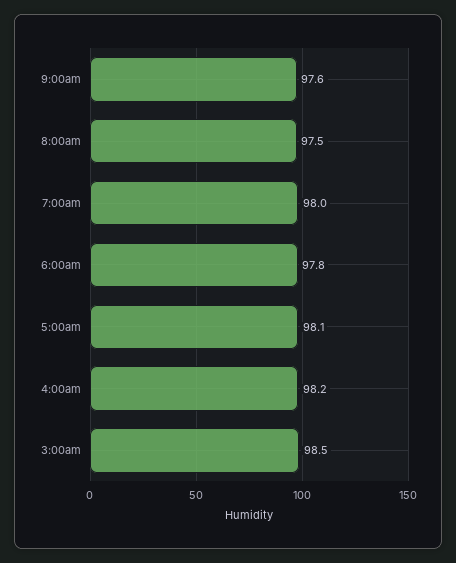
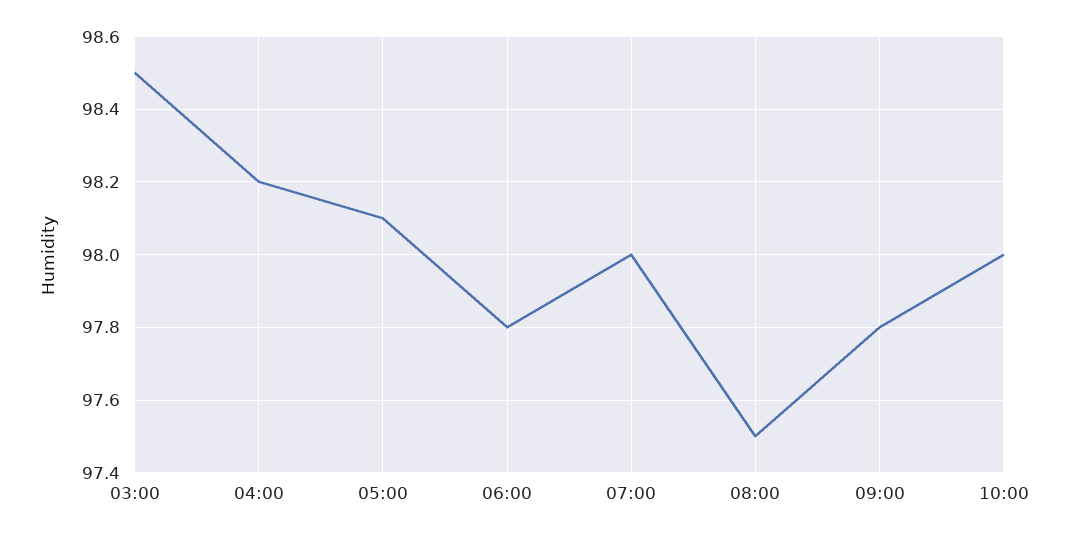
9:00am: 97.6 -> 97.8
10:00: none -> 98

